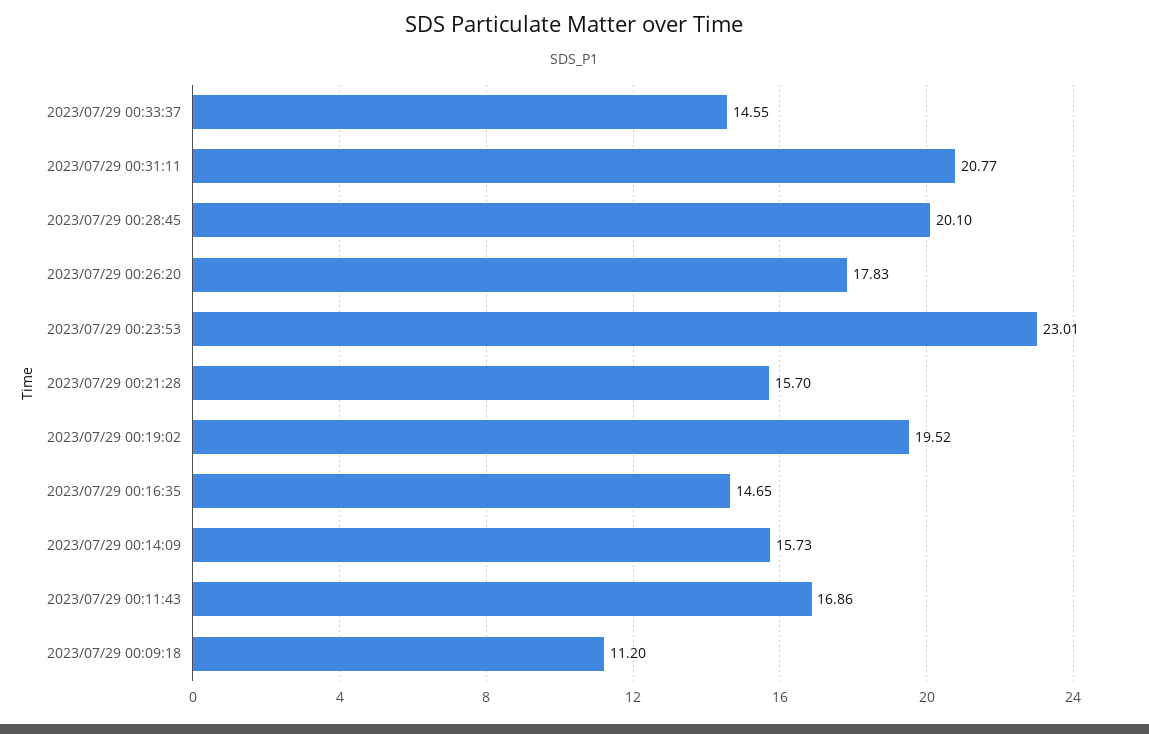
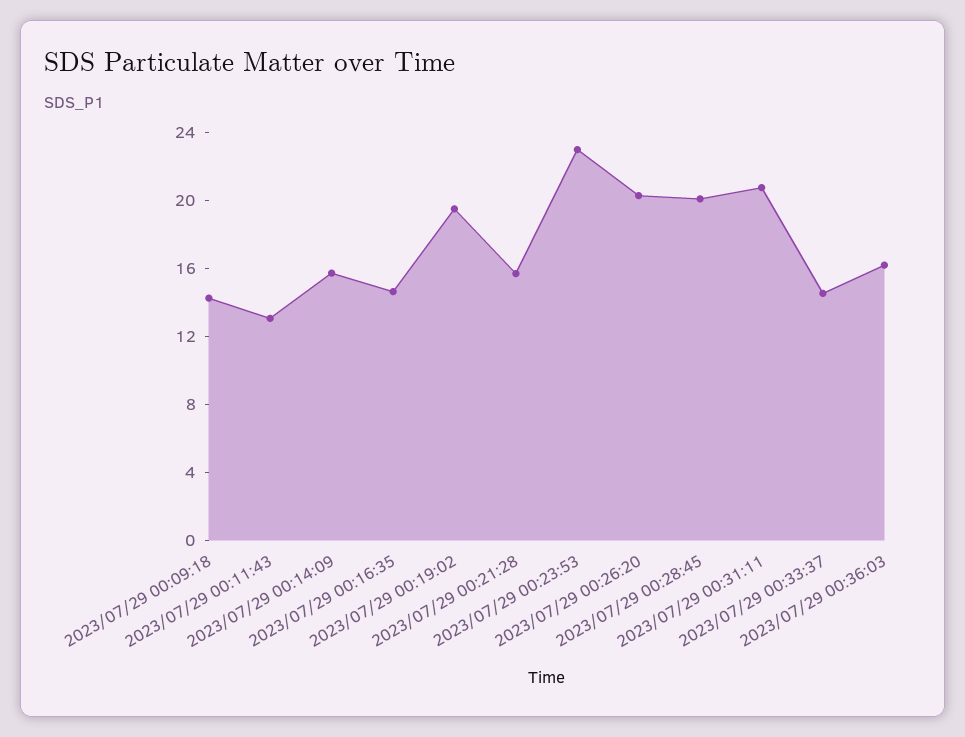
2023/07/29 00:26:20: 17.83 -> 20
2023/07/29 00:11:43: 16.86 -> 13
2023/07/29 00:09:18: 11.2 -> 14
2023/07/29 00:36:03: none -> 16

